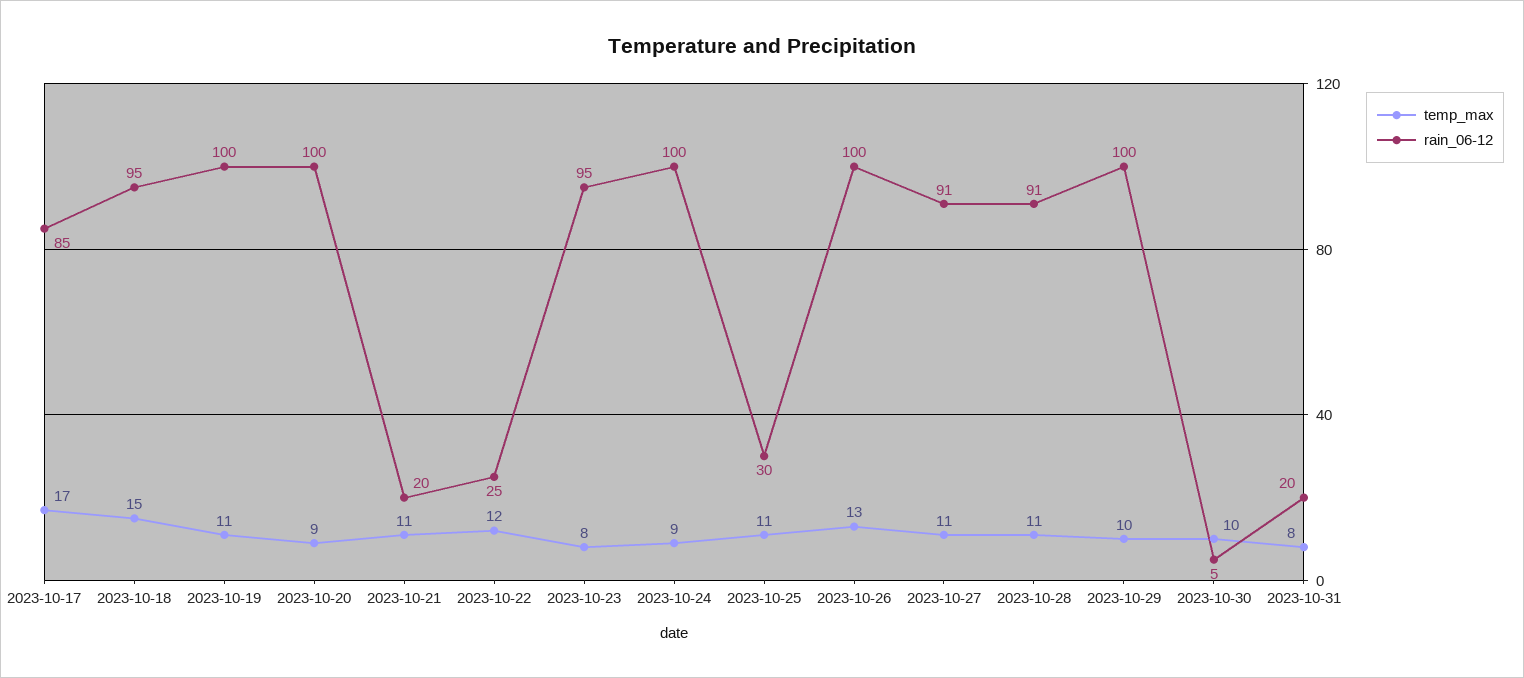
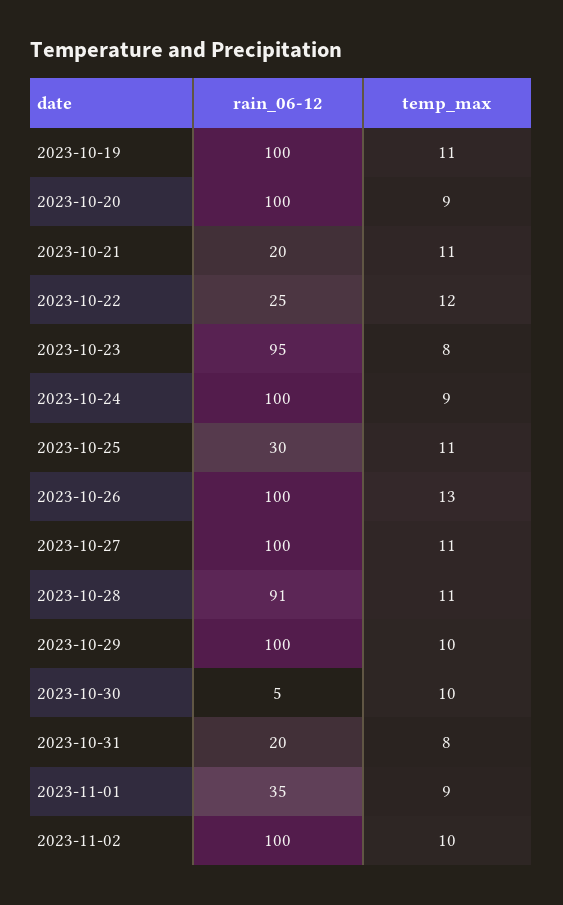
temp_max, 2023-10-17: 17 -> none
rain_06-12, 2023-10-17: 85 -> none
temp_max, 2023-10-18: 15 -> none
rain_06-12, 2023-10-18: 95 -> none
rain_06-12, 2023-10-27: 91 -> 100
rain_06-12, 2023-11-01: none -> 35
temp_max, 2023-11-01: none -> 9
rain_06-12, 2023-11-02: none -> 100
temp_max, 2023-11-02: none -> 10

